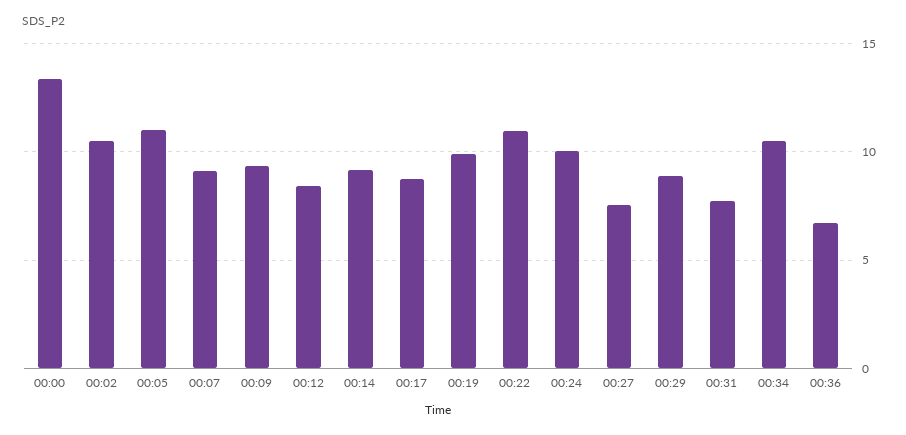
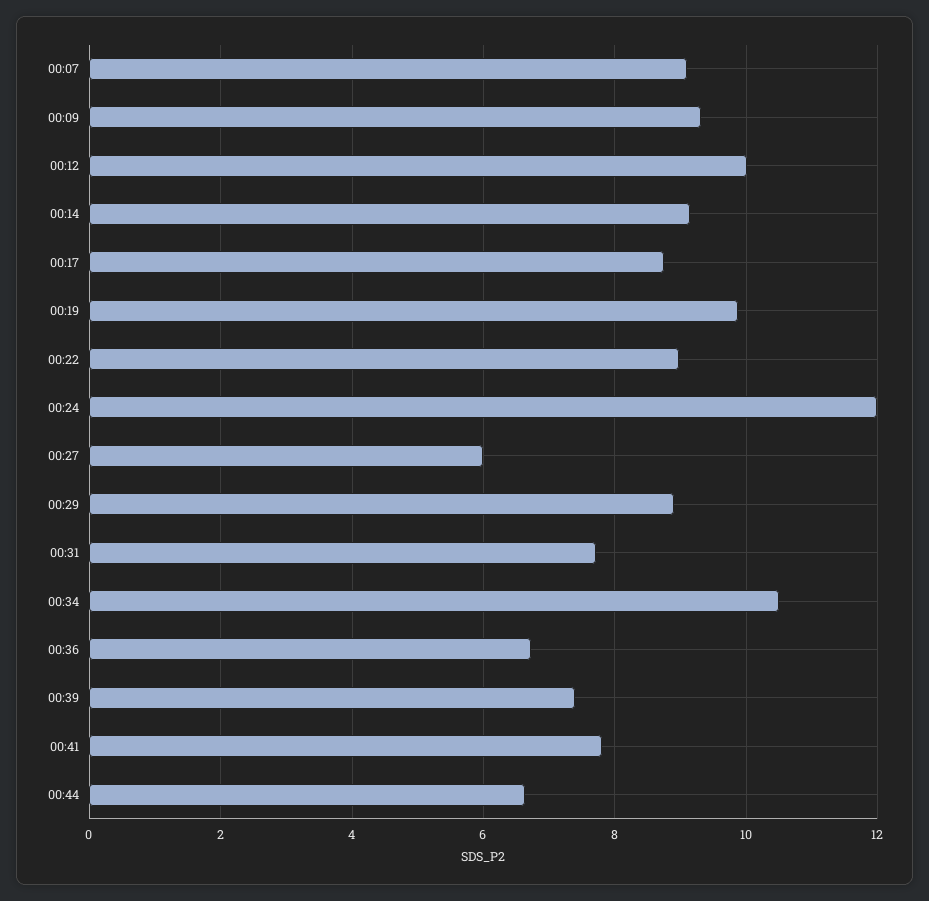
00:00: 13.5 -> none
00:02: 10.5 -> none
00:05: 11 -> none
00:12: 8.5 -> 10
00:22: 11 -> 9
00:24: 10 -> 12
00:27: 7.5 -> 6
00:39: none -> 7.4
00:41: none -> 7.8
00:44: none -> 6.6

